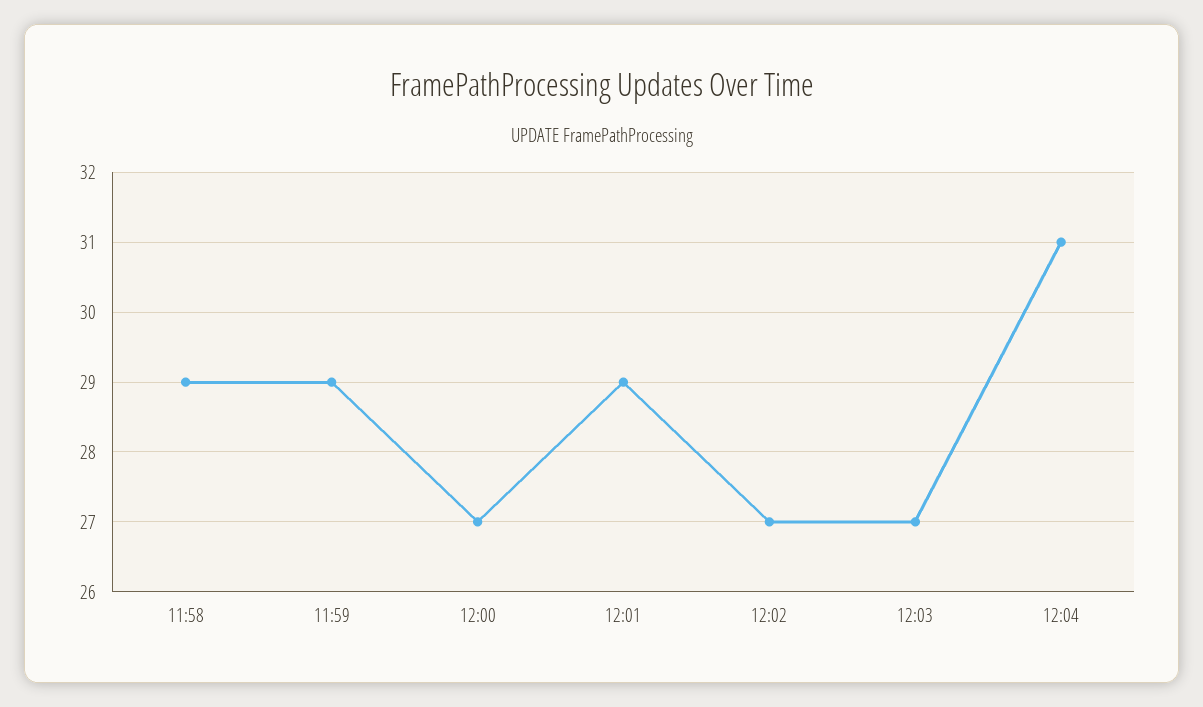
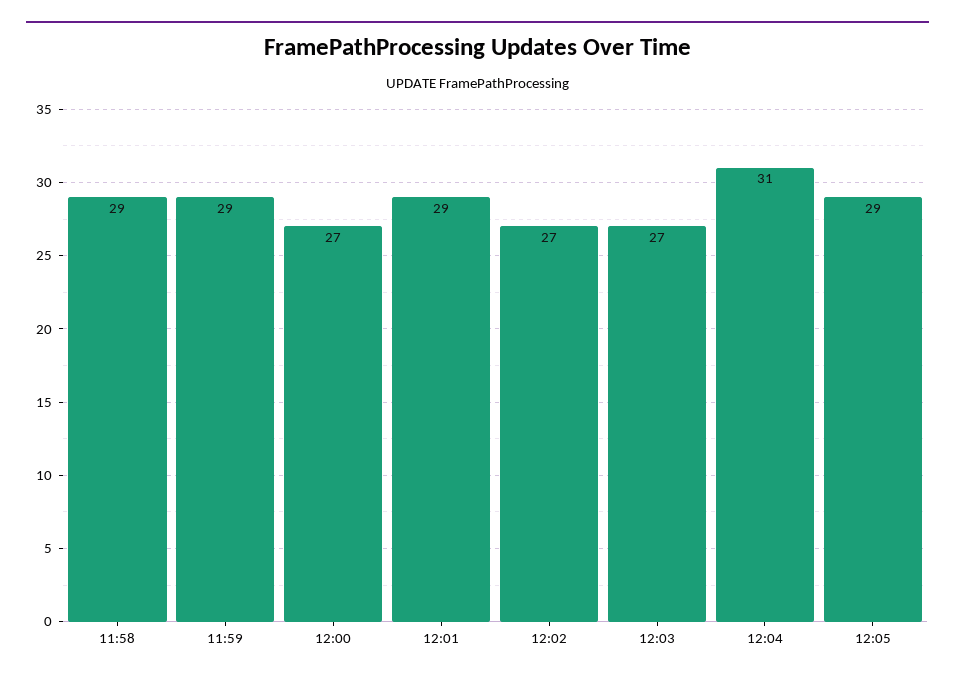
12:05: none -> 29

